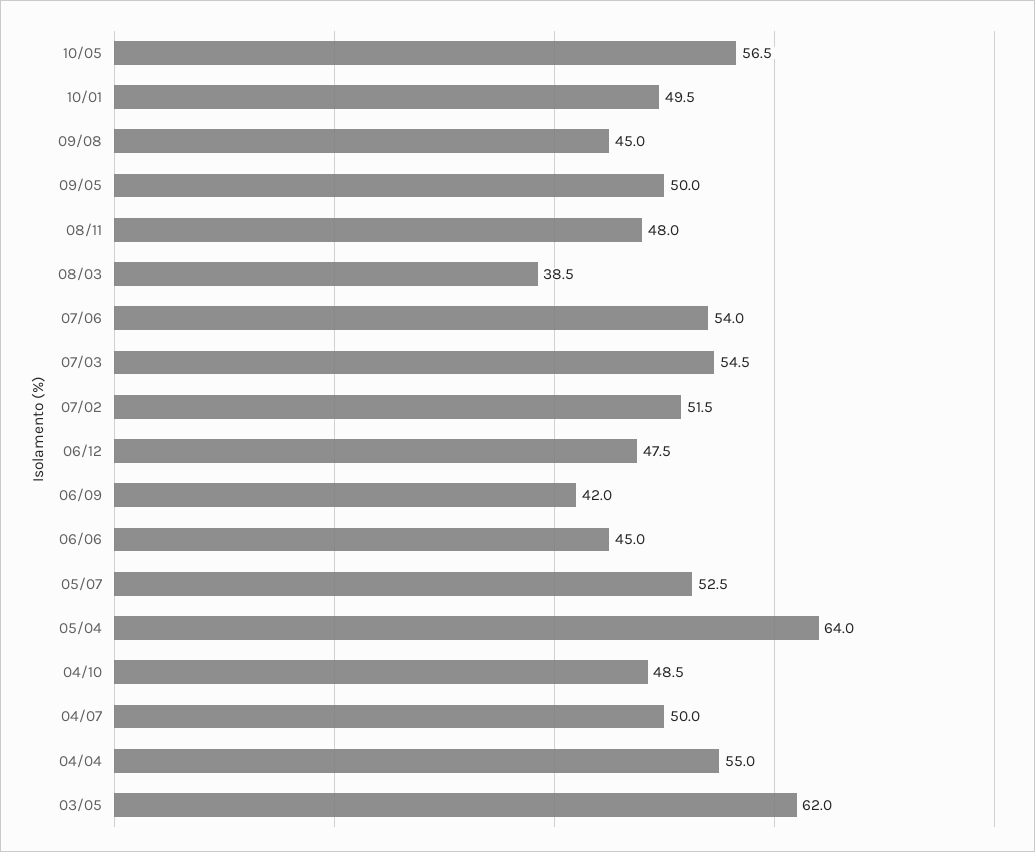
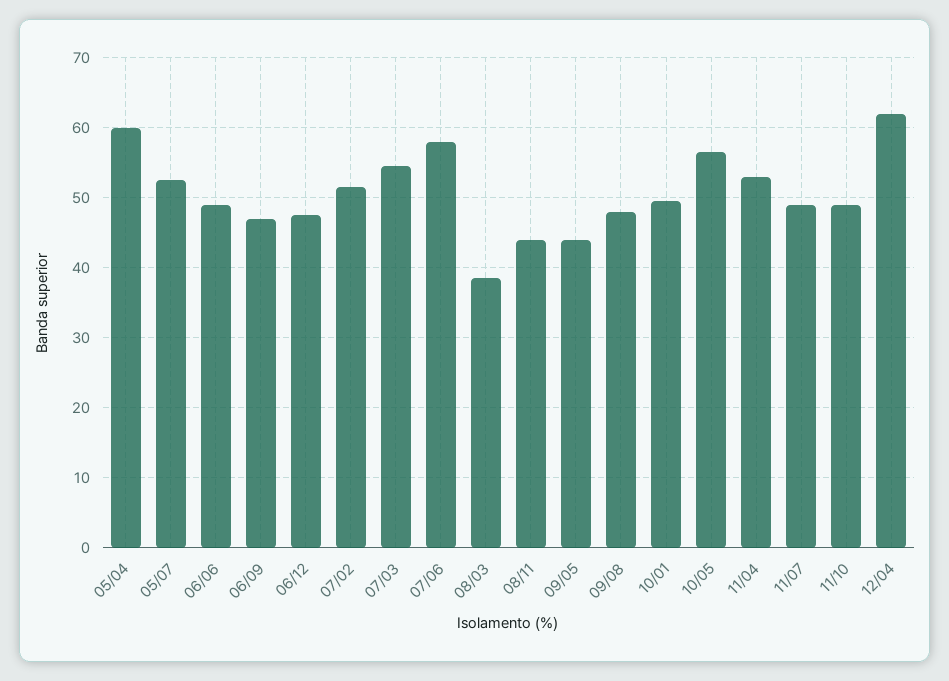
09/08: 45 -> 48
09/05: 50 -> 44
08/11: 48 -> 44
07/06: 54 -> 58
06/09: 42 -> 47
06/06: 45 -> 49
05/04: 64 -> 60
04/10: 48.5 -> none
04/07: 50 -> none
04/04: 55 -> none
03/05: 62 -> none
11/04: none -> 53
11/07: none -> 49
11/10: none -> 49
12/04: none -> 62

